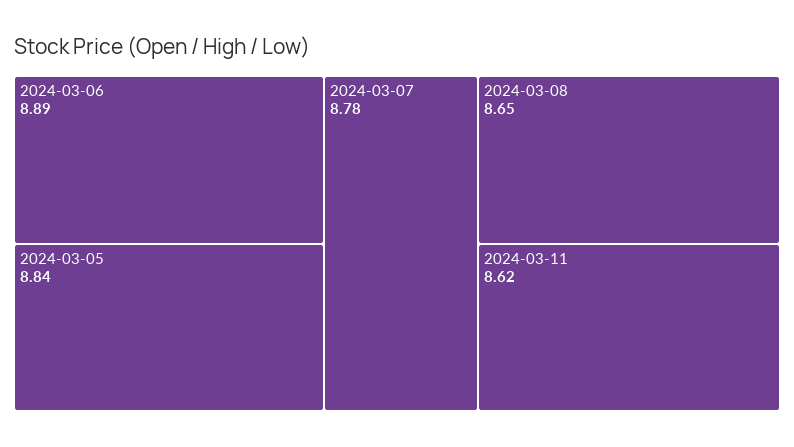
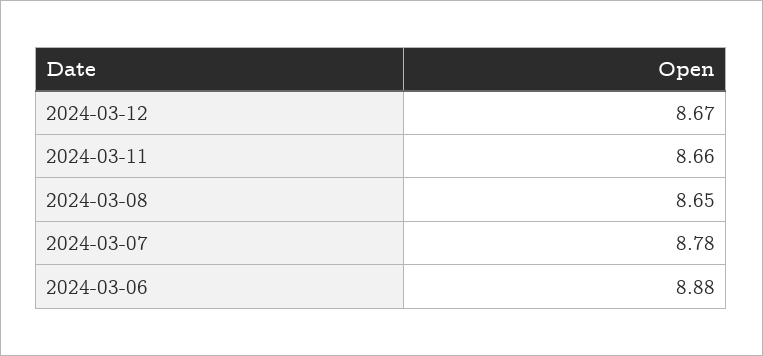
2024-03-06: 8.89 -> 8.88
2024-03-05: 8.84 -> none
2024-03-11: 8.62 -> 8.66
2024-03-12: none -> 8.67

